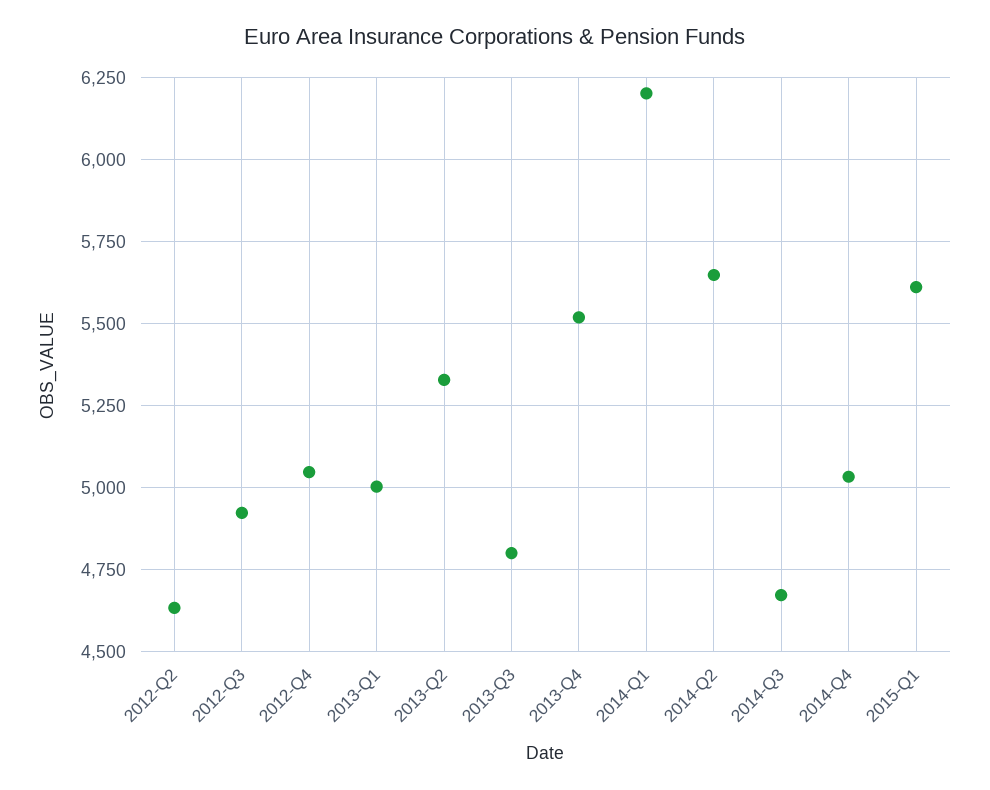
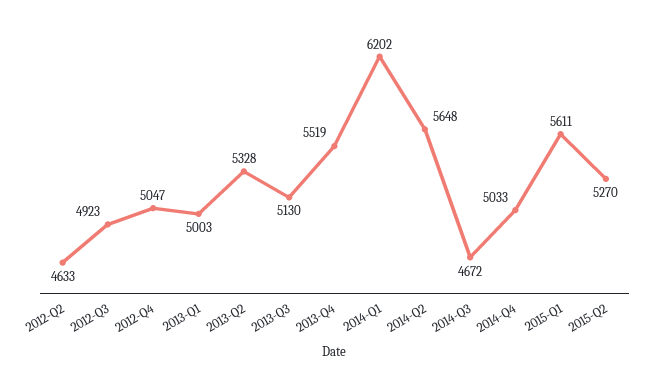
2013-Q3: 4800 -> 5130
2015-Q2: none -> 5270

